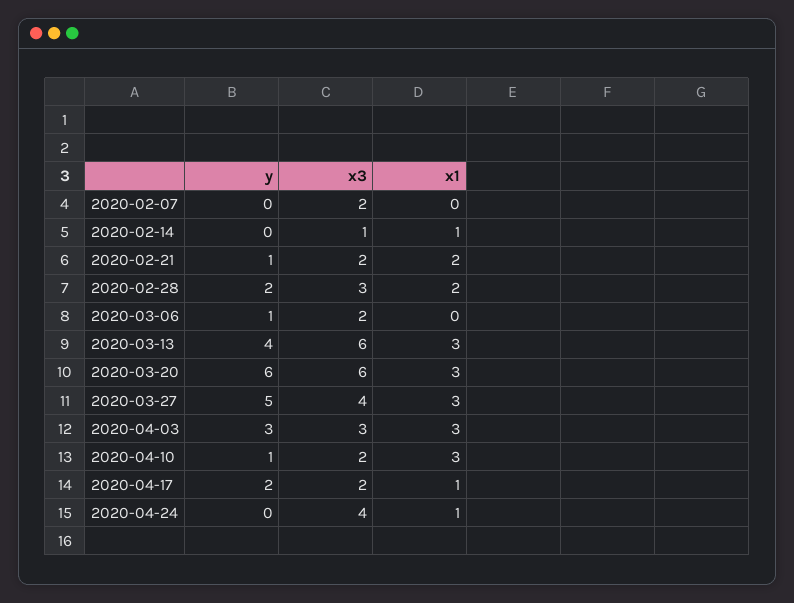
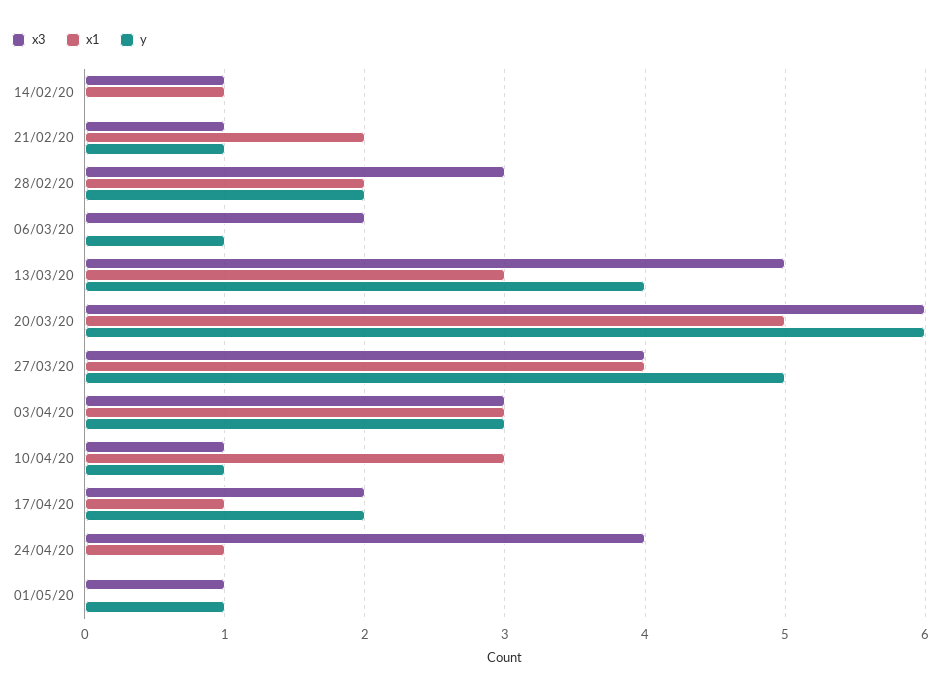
y, 2020-02-07: 0 -> none
x3, 2020-02-07: 2 -> none
x1, 2020-02-07: 0 -> none
x3, 2020-02-21: 2 -> 1
x3, 2020-03-13: 6 -> 5
x1, 2020-03-20: 3 -> 5
x1, 2020-03-27: 3 -> 4
x3, 2020-04-10: 2 -> 1
x3, 01/05/20: none -> 1
x1, 01/05/20: none -> 0
y, 01/05/20: none -> 1

